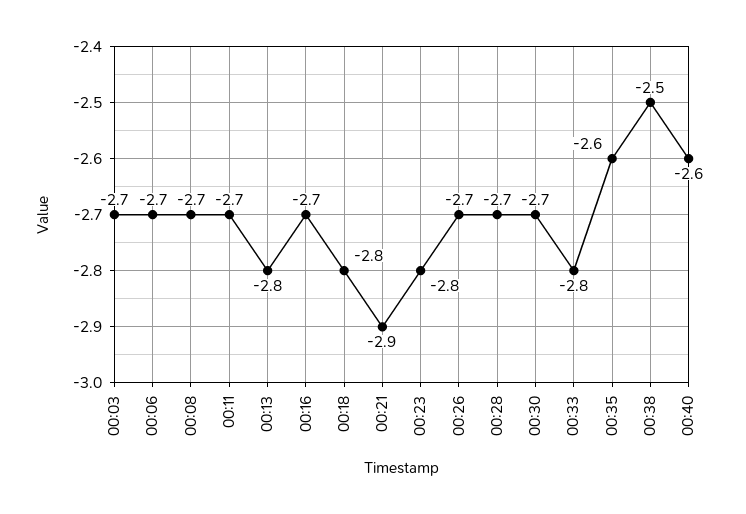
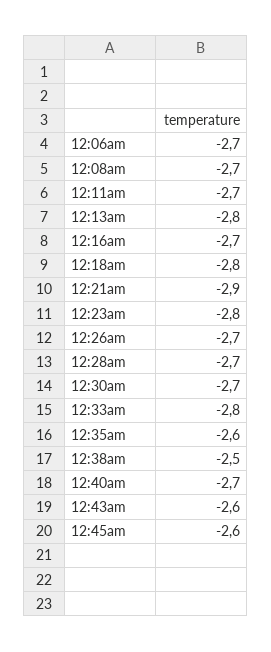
00:03: -2.7 -> none
00:40: -2.6 -> -2.7
12:43am: none -> -2.6
12:45am: none -> -2.6

